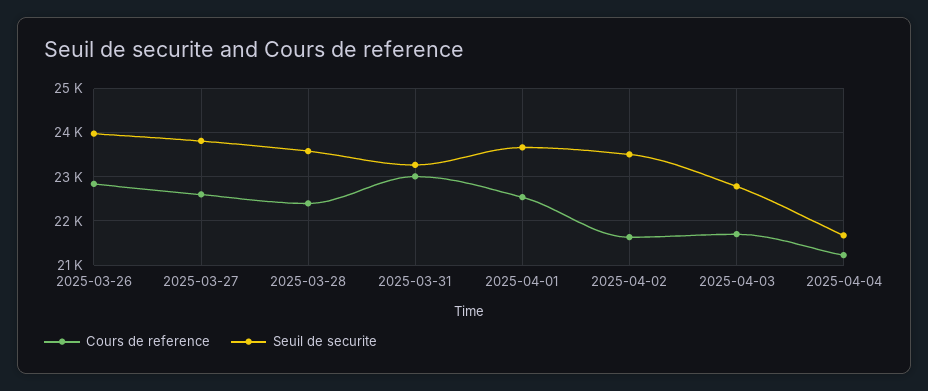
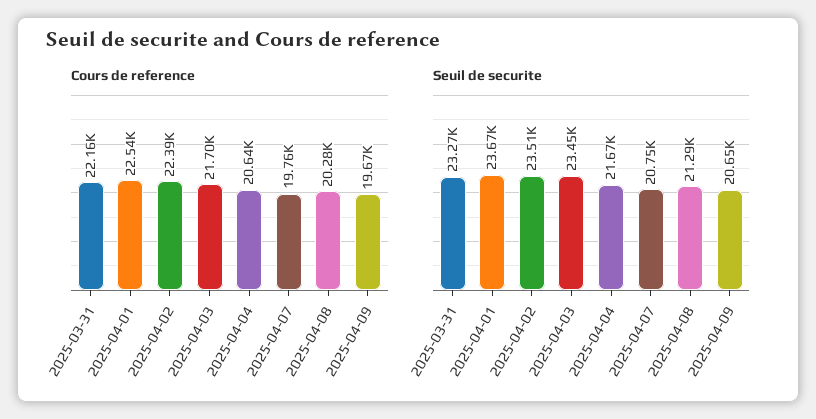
Cours de reference, 2025-03-26: 22800 -> none
Seuil de securite, 2025-03-26: 24000 -> none
Cours de reference, 2025-03-27: 22600 -> none
Seuil de securite, 2025-03-27: 23800 -> none
Cours de reference, 2025-03-28: 22400 -> none
Seuil de securite, 2025-03-28: 23600 -> none
Cours de reference, 2025-03-31: 23000 -> 22160
Cours de reference, 2025-04-02: 21600 -> 22390
Seuil de securite, 2025-04-03: 22800 -> 23450
Cours de reference, 2025-04-04: 21200 -> 20640
Cours de reference, 2025-04-07: none -> 19760
Cours de reference, 2025-04-08: none -> 20280
Cours de reference, 2025-04-09: none -> 19670
Seuil de securite, 2025-04-07: none -> 20750
Seuil de securite, 2025-04-08: none -> 21290
Seuil de securite, 2025-04-09: none -> 20650

